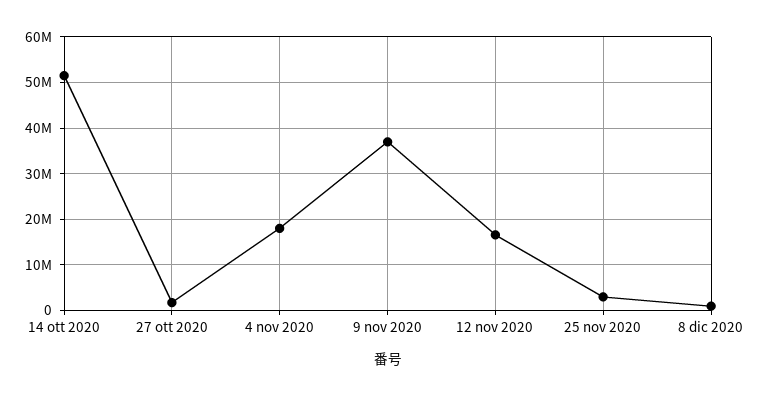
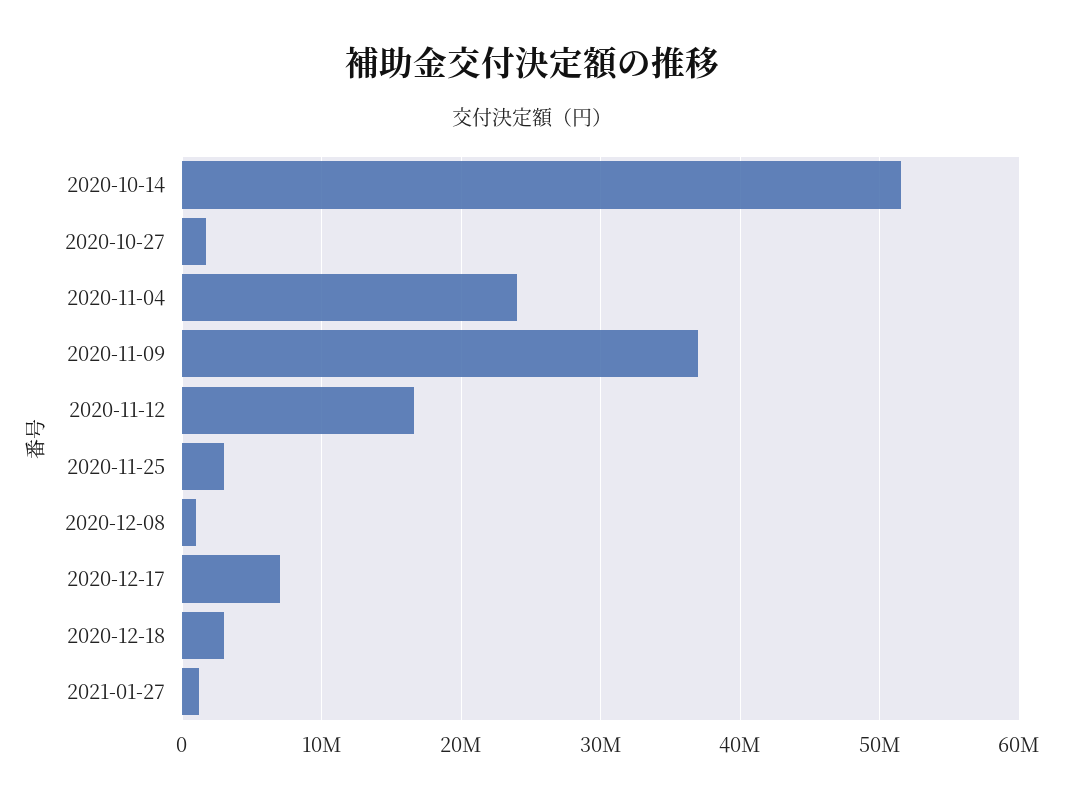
4 nov 2020: 18000000 -> 24000000
2020-12-17: none -> 7000000
2020-12-18: none -> 3000000
2021-01-27: none -> 1000000

